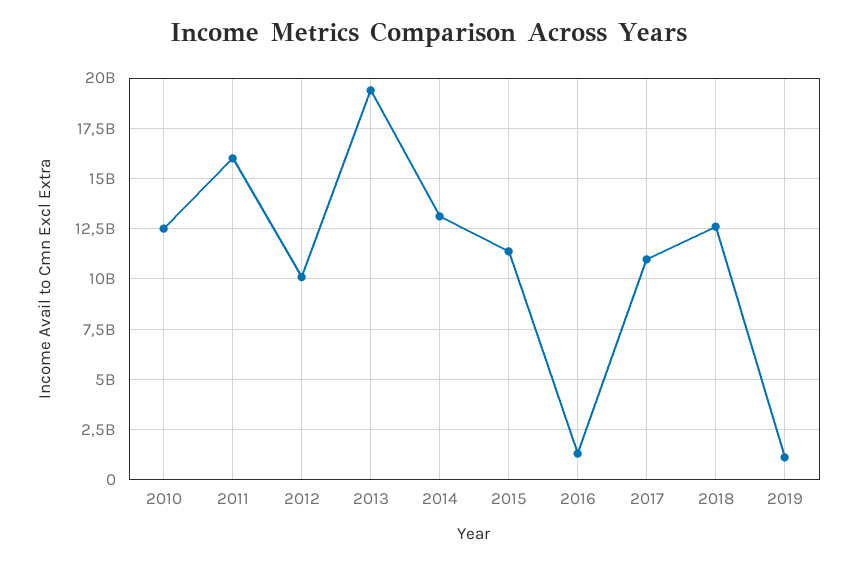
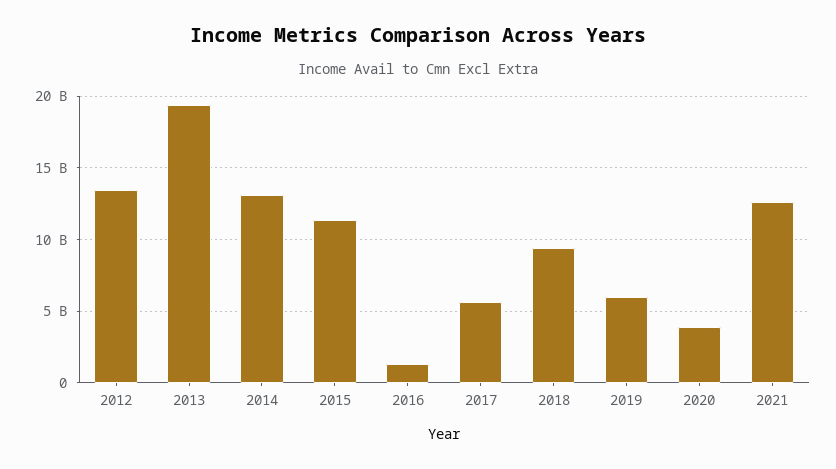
2010: 12500000000 -> none
2011: 16000000000 -> none
2012: 10000000000 -> 13500000000
2017: 11000000000 -> 5500000000
2018: 12500000000 -> 9500000000
2019: 1000000000 -> 6000000000
2020: none -> 4000000000
2021: none -> 12500000000

